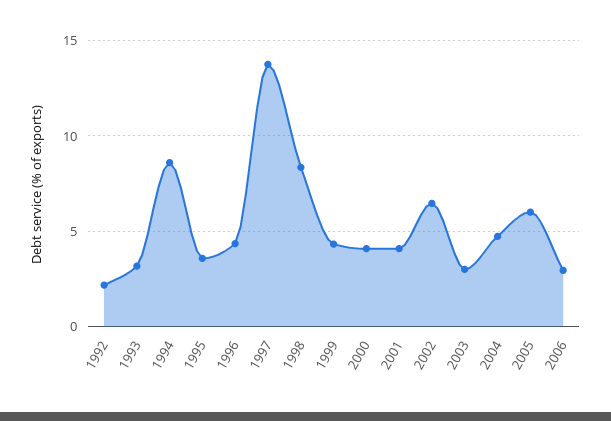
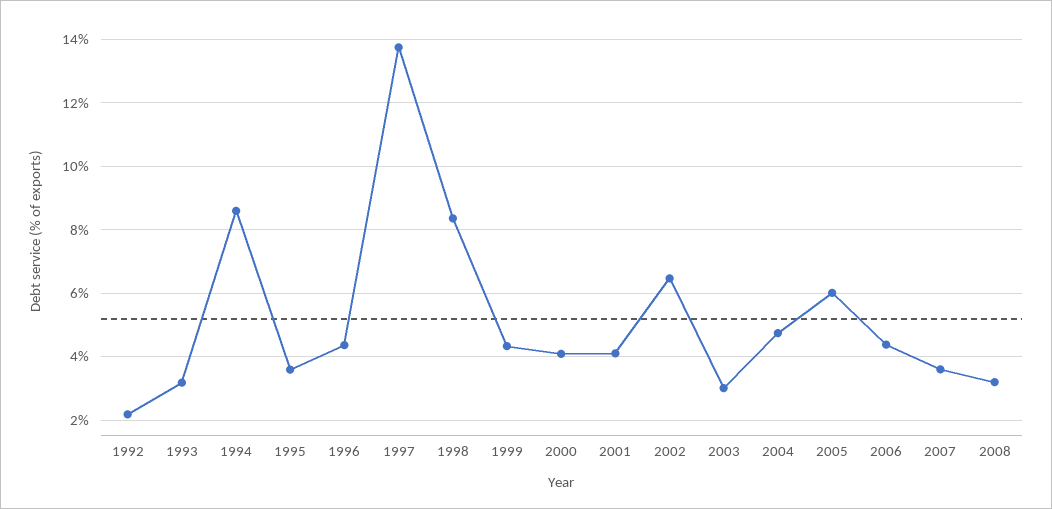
2006: 3 -> 4.4
2007: none -> 3.6
2008: none -> 3.2

